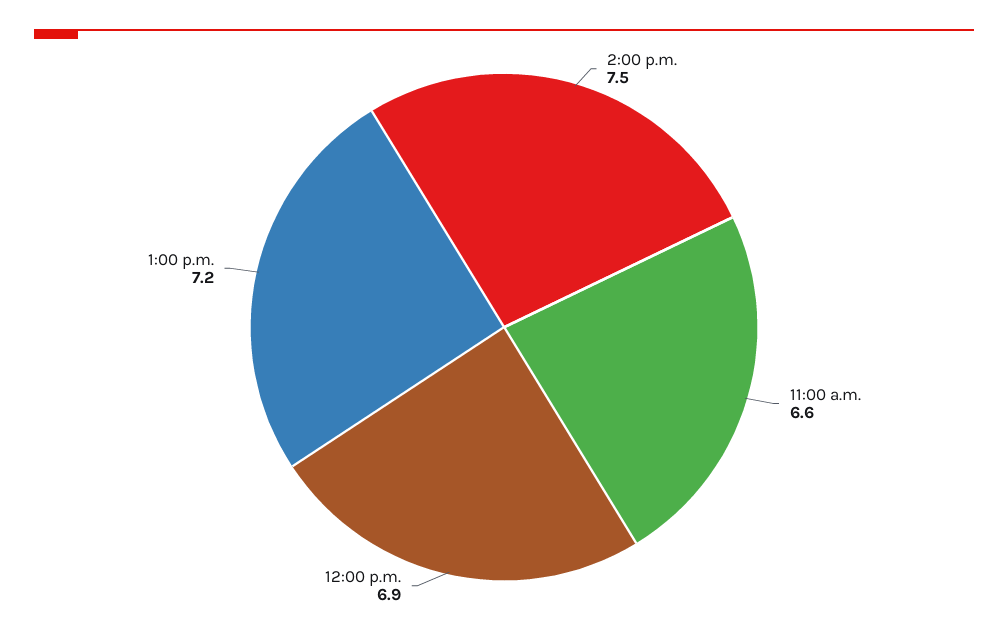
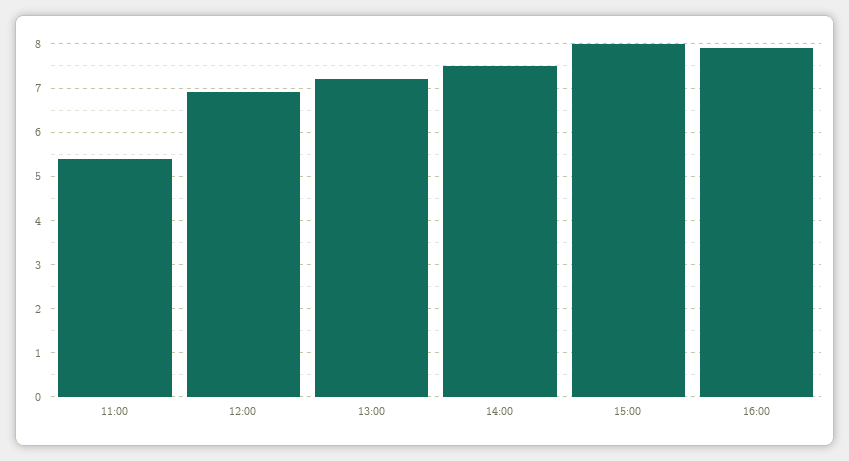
11:00 a.m.: 6.6 -> 5.5
15:00: none -> 8
16:00: none -> 8

